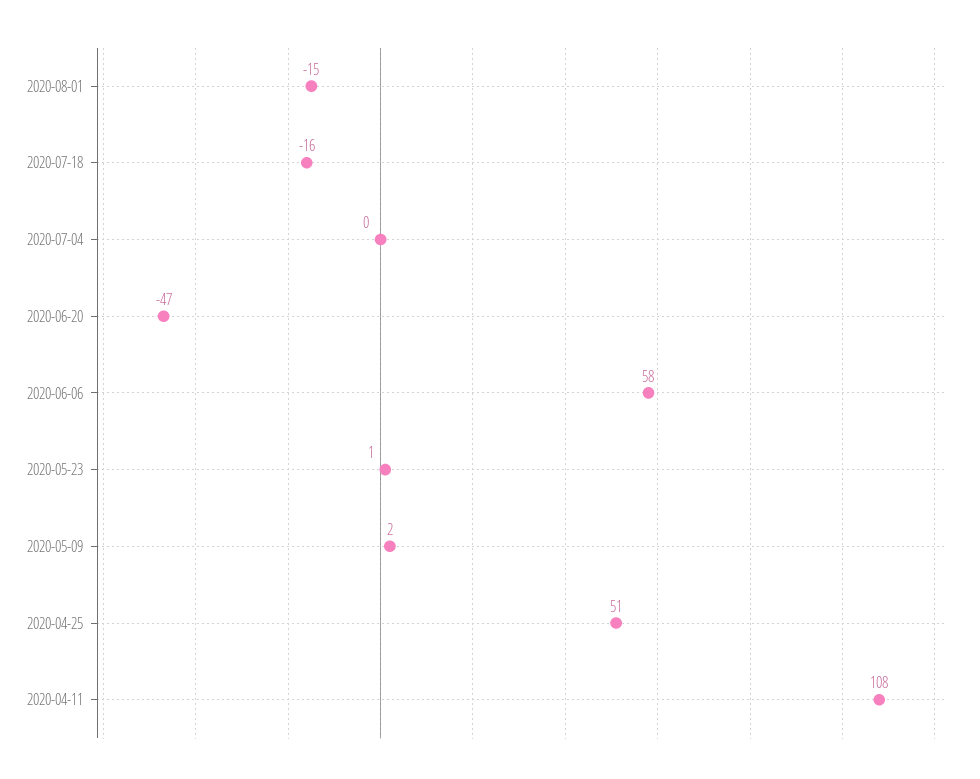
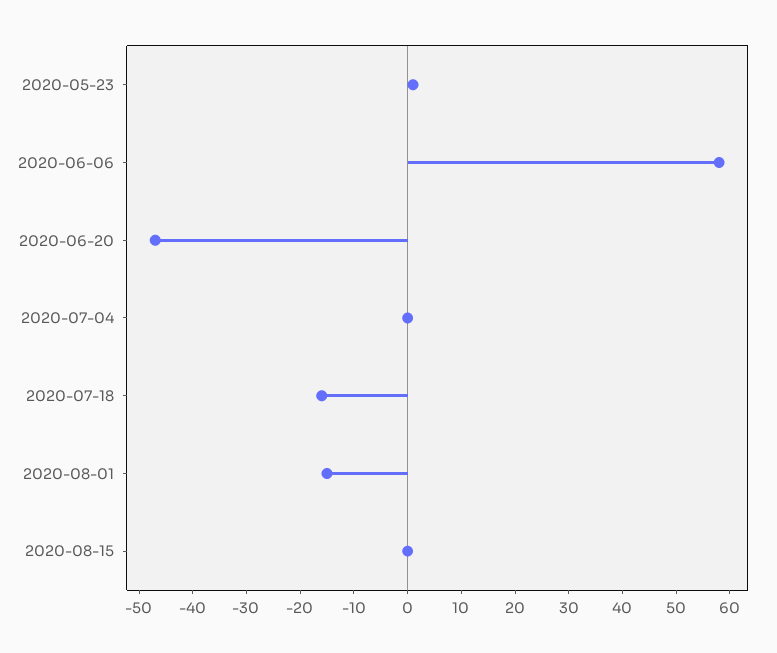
2020-05-09: 2 -> none
2020-04-25: 51 -> none
2020-04-11: 108 -> none
2020-08-15: none -> 0

